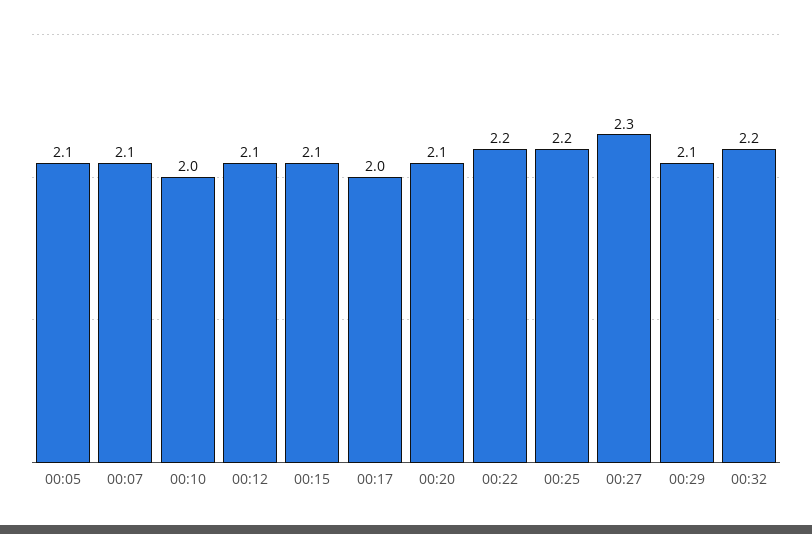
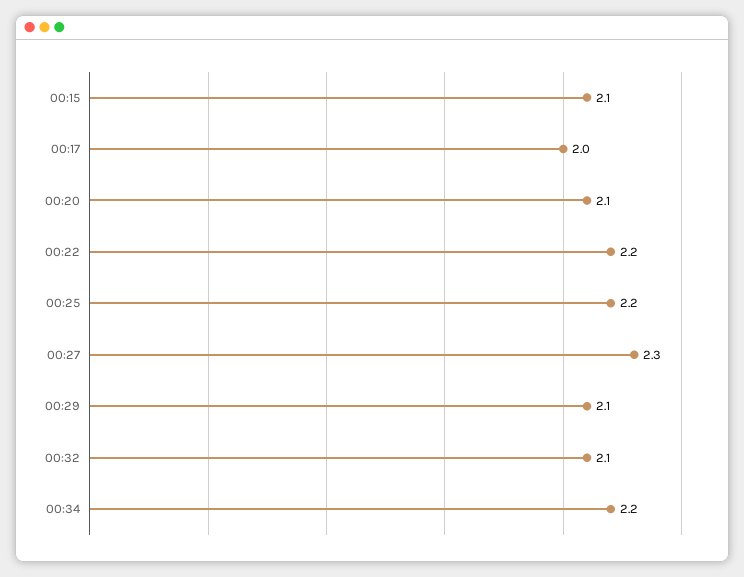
00:05: 2.1 -> none
00:07: 2.1 -> none
00:10: 2 -> none
00:12: 2.1 -> none
00:32: 2.2 -> 2.1
00:34: none -> 2.2

